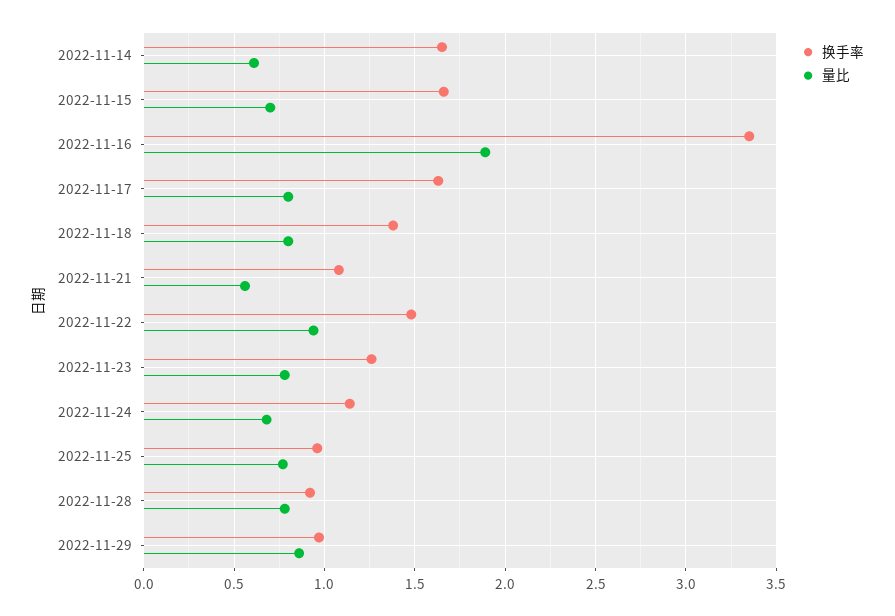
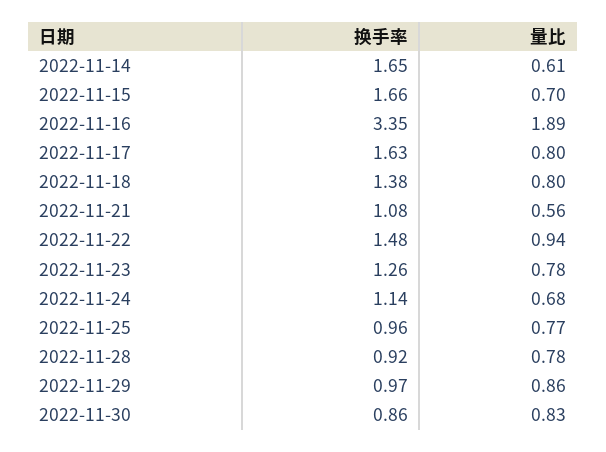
换手率, 2022-11-30: none -> 0.86
量比, 2022-11-30: none -> 0.83

